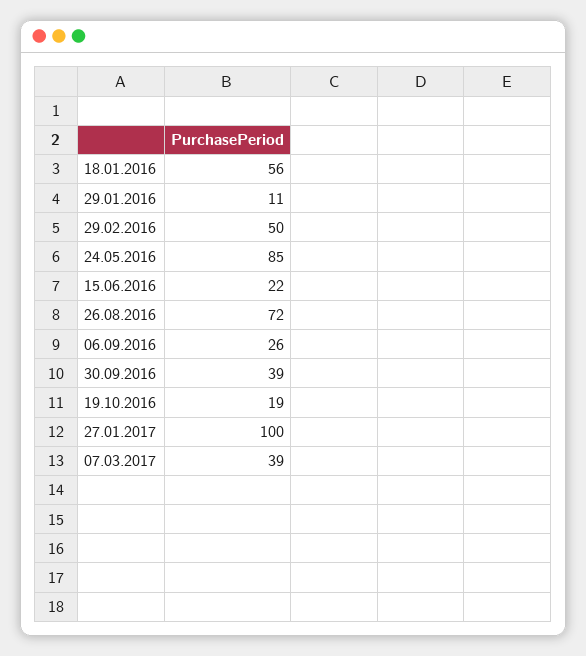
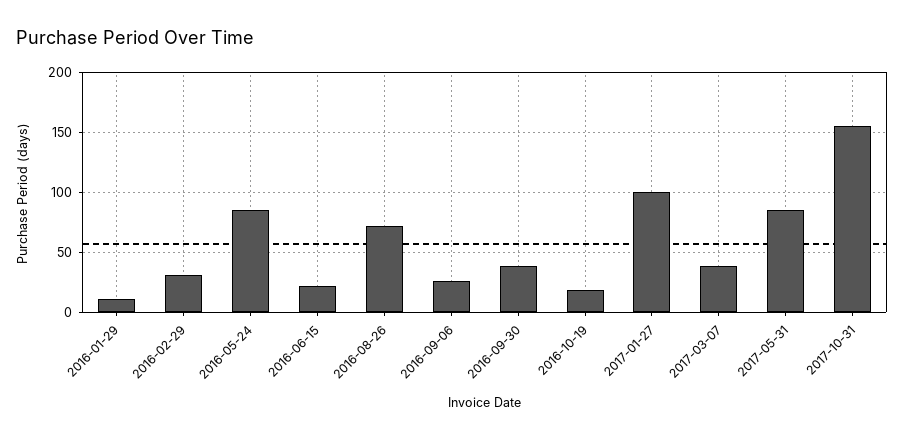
18.01.2016: 56 -> none
29.02.2016: 50 -> 30
2017-05-31: none -> 85
2017-10-31: none -> 155

